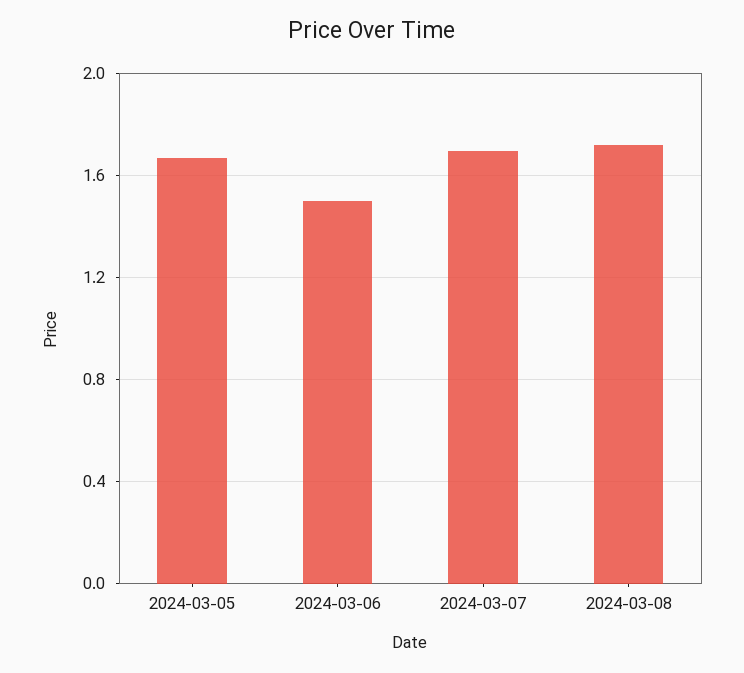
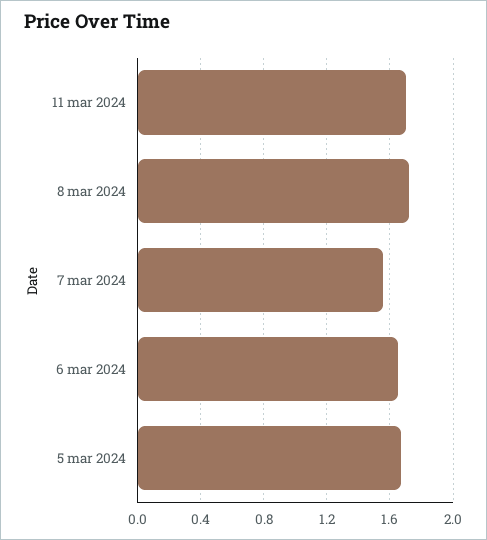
2024-03-06: 1.5 -> 1.65
2024-03-07: 1.7 -> 1.55
11 mar 2024: none -> 1.7

